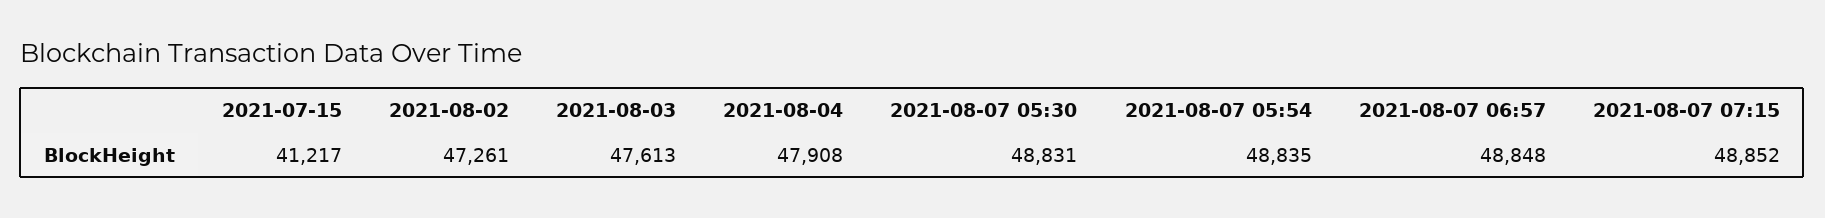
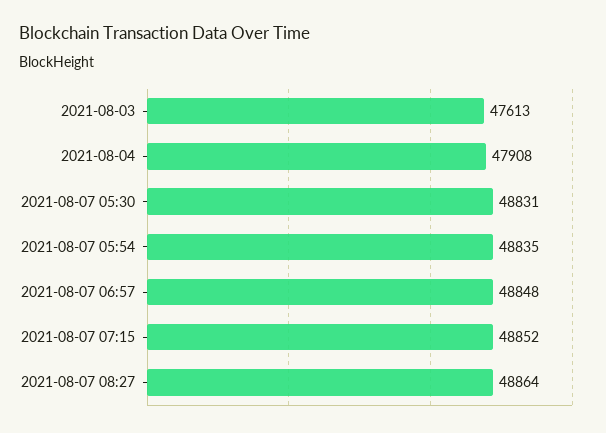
2021-07-15: 41217 -> none
2021-08-02: 47261 -> none
2021-08-07 08:27: none -> 48864

